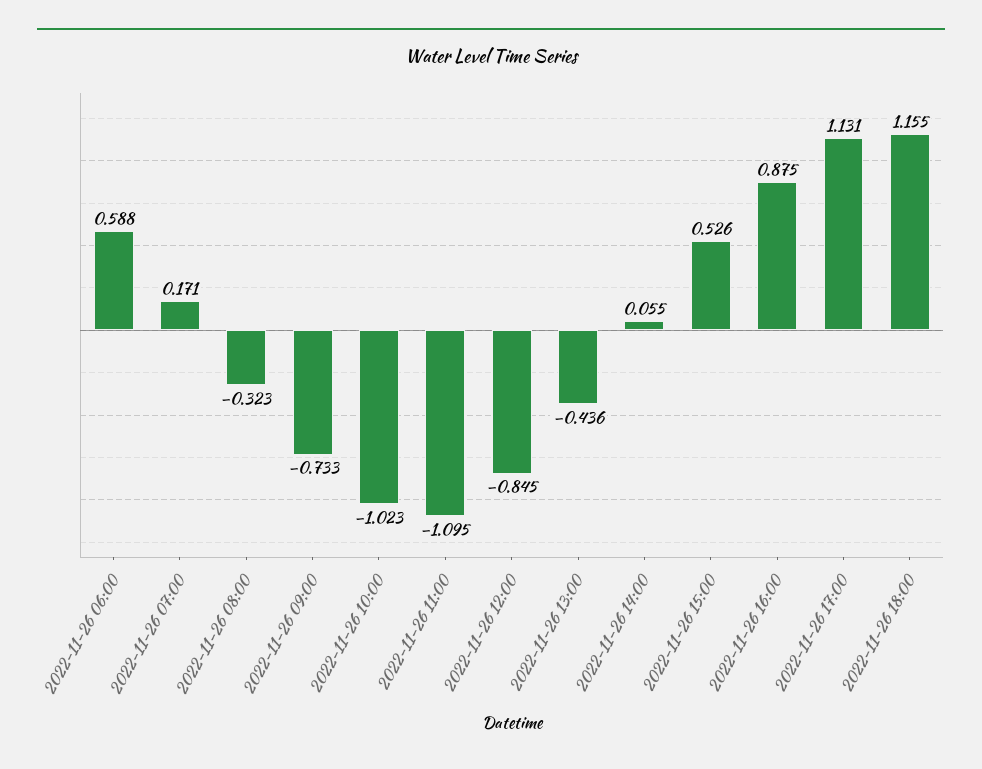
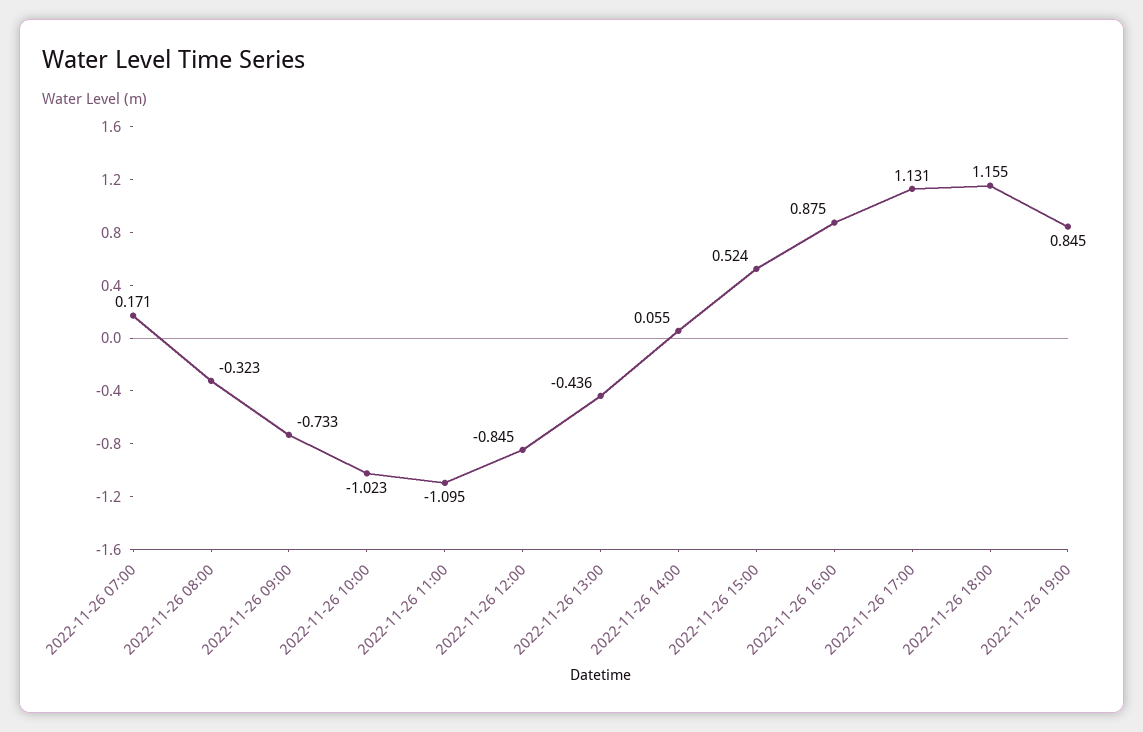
2022-11-26 06:00: 0.588 -> none
2022-11-26 15:00: 0.526 -> 0.524
2022-11-26 19:00: none -> 0.845

